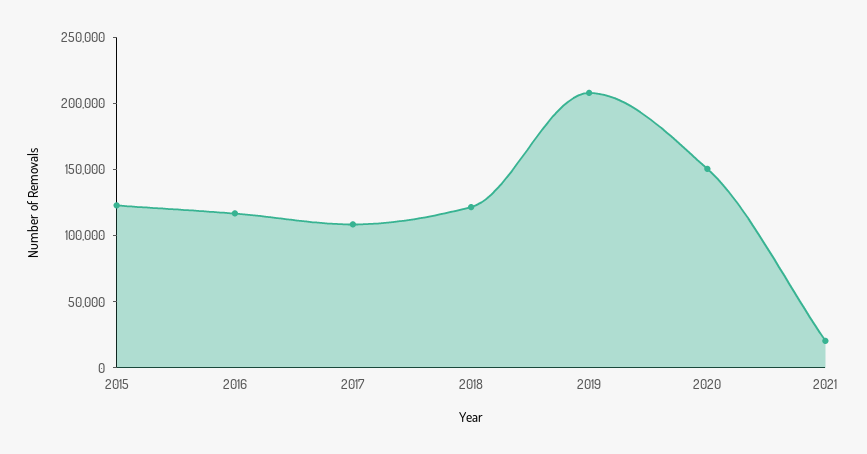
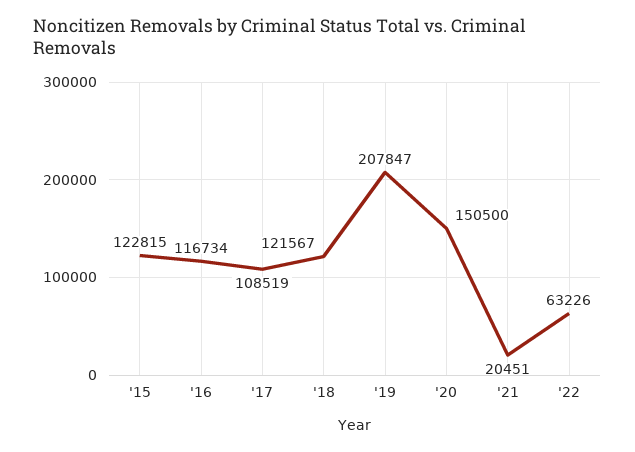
'22: none -> 63226

